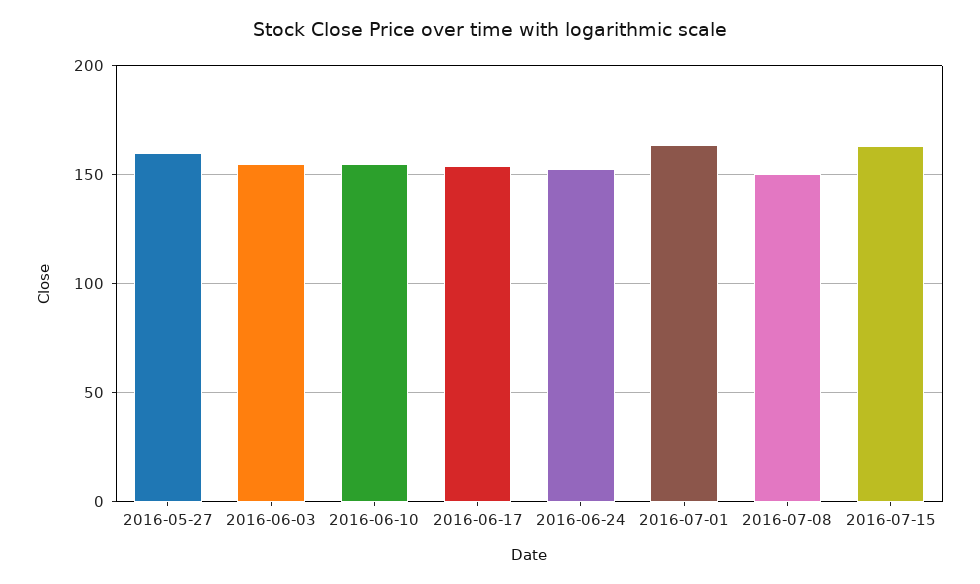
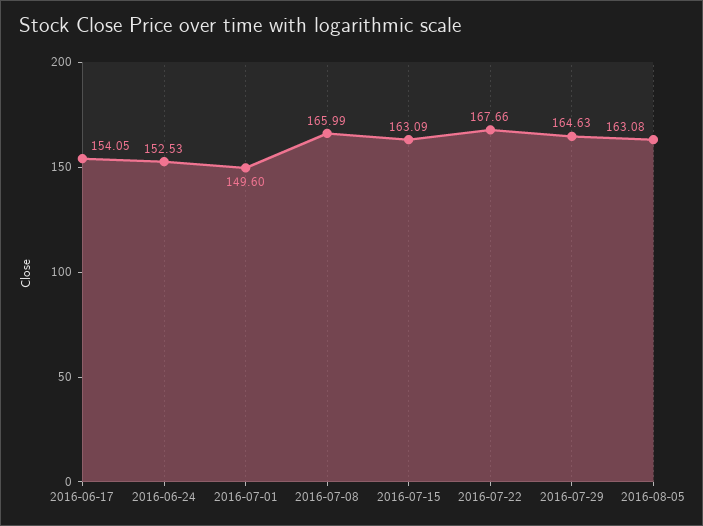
2016-05-27: 160 -> none
2016-06-03: 155 -> none
2016-06-10: 155 -> none
2016-07-01: 165 -> 149.6
2016-07-08: 150 -> 165.99
2016-07-22: none -> 167.66
2016-07-29: none -> 164.63
2016-08-05: none -> 163.08

